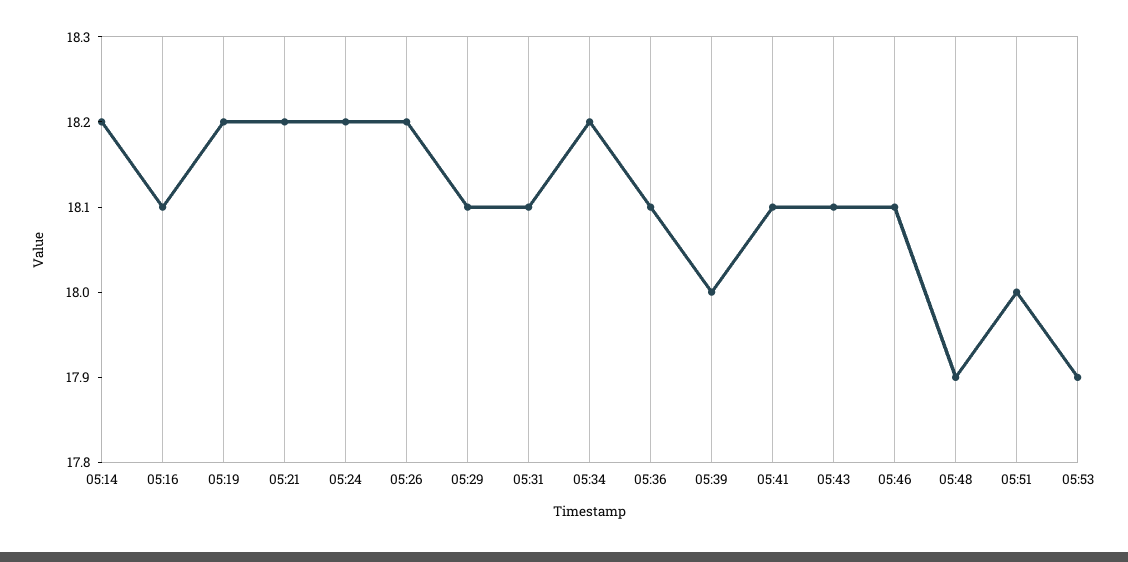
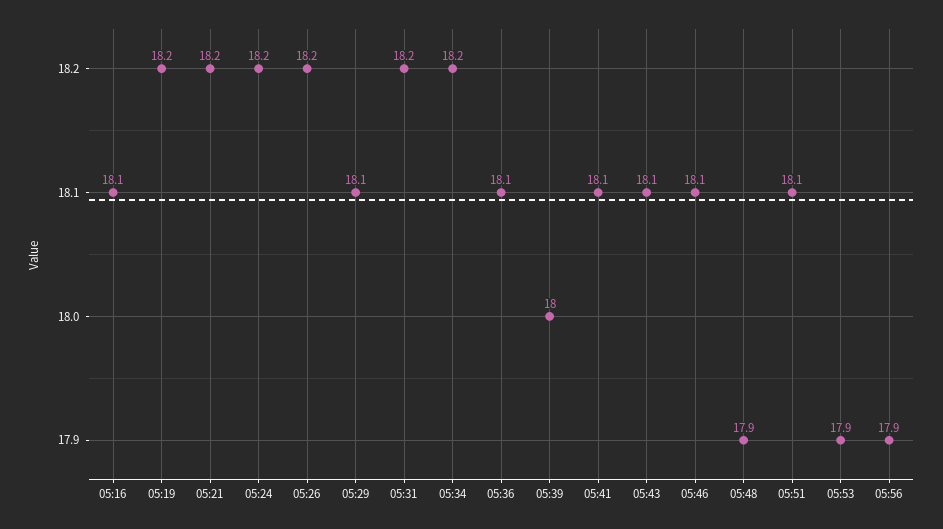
05:14: 18.2 -> none
05:31: 18.1 -> 18.2
05:51: 18 -> 18.1
05:56: none -> 17.9

